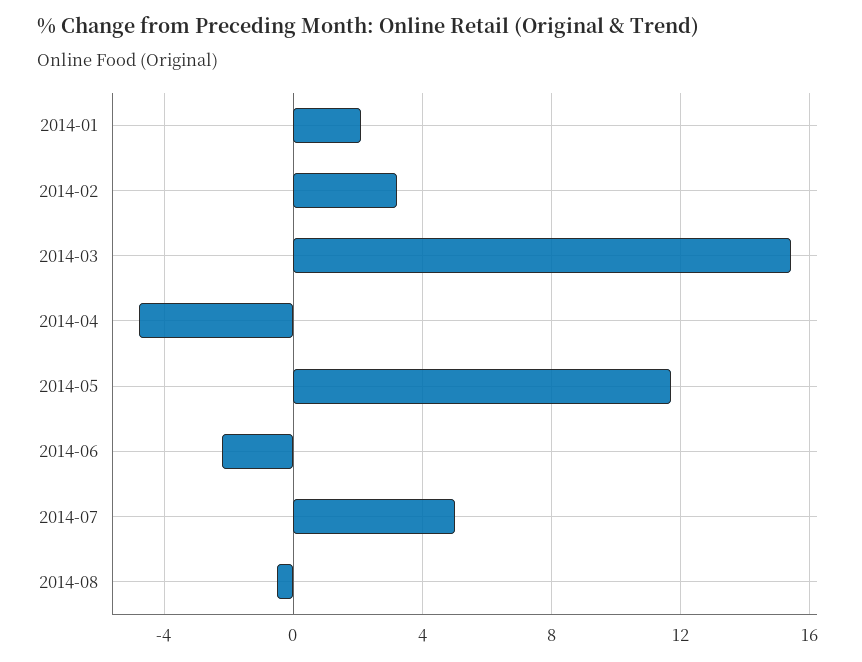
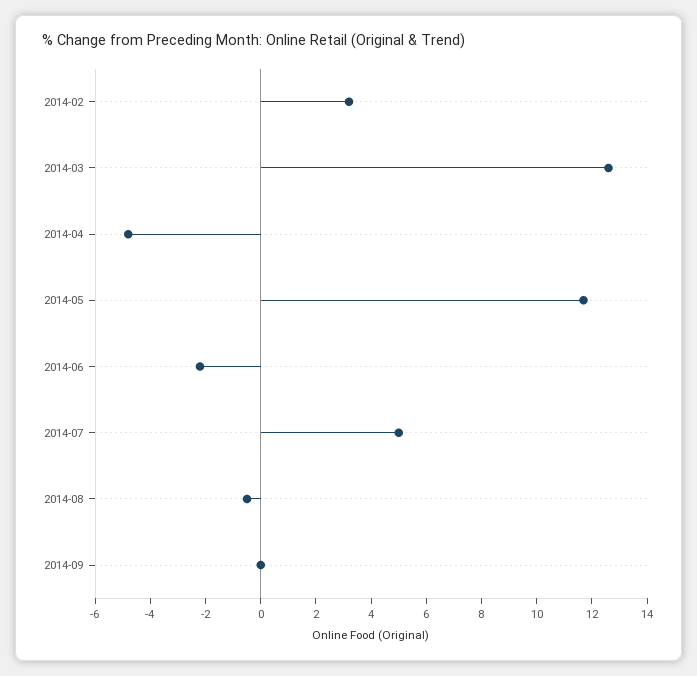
2014-01: 2 -> none
2014-03: 15.5 -> 12.5
2014-09: none -> 0

